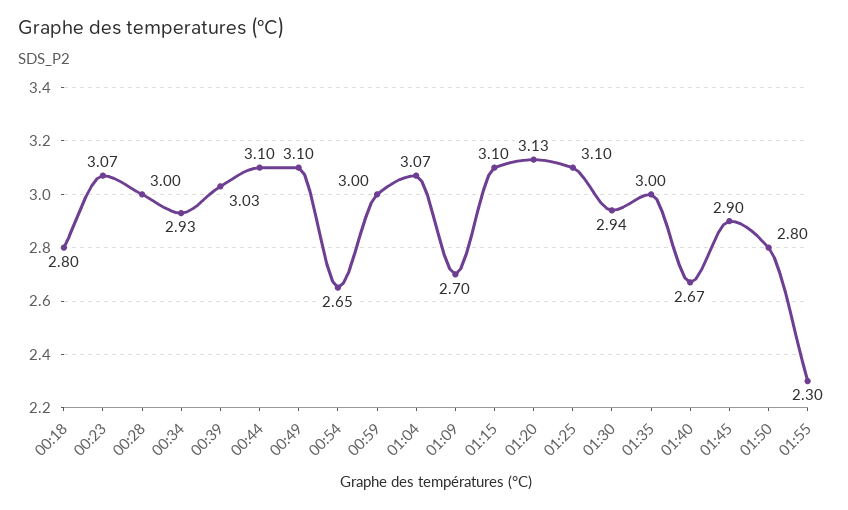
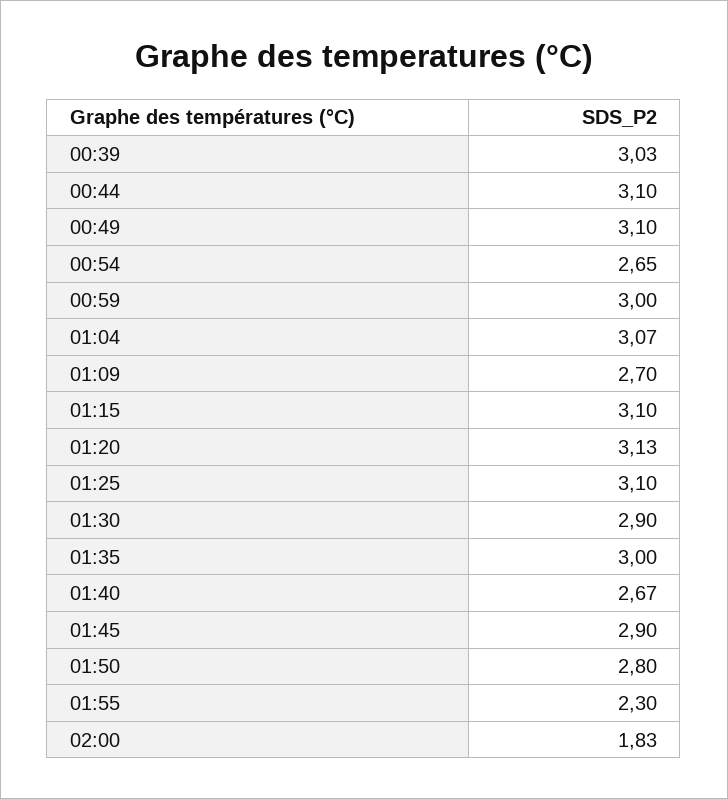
00:18: 2.8 -> none
00:23: 3.07 -> none
00:28: 3 -> none
00:34: 2.93 -> none
01:30: 2.94 -> 2.9
02:00: none -> 1.83

